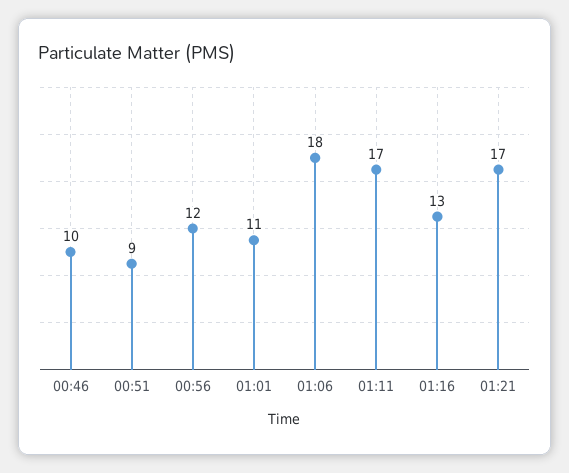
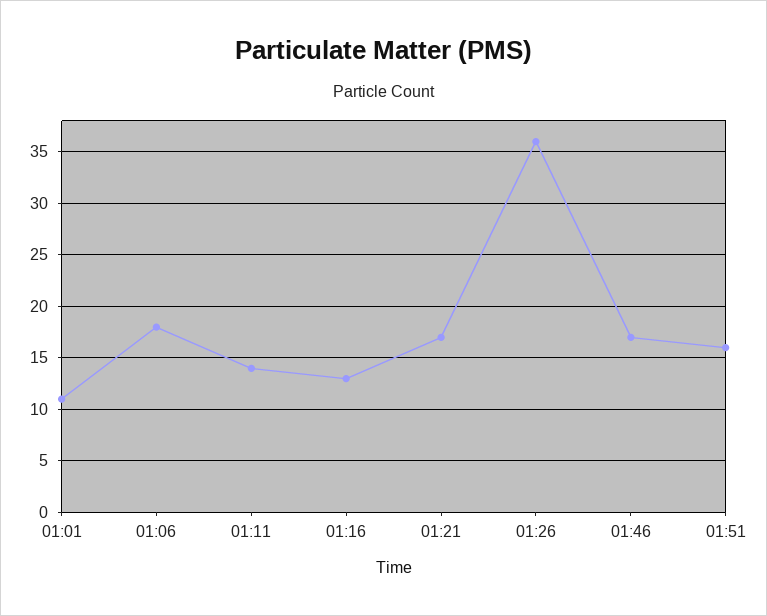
00:46: 10 -> none
00:51: 9 -> none
00:56: 12 -> none
01:11: 17 -> 14
01:26: none -> 36
01:46: none -> 17
01:51: none -> 16

